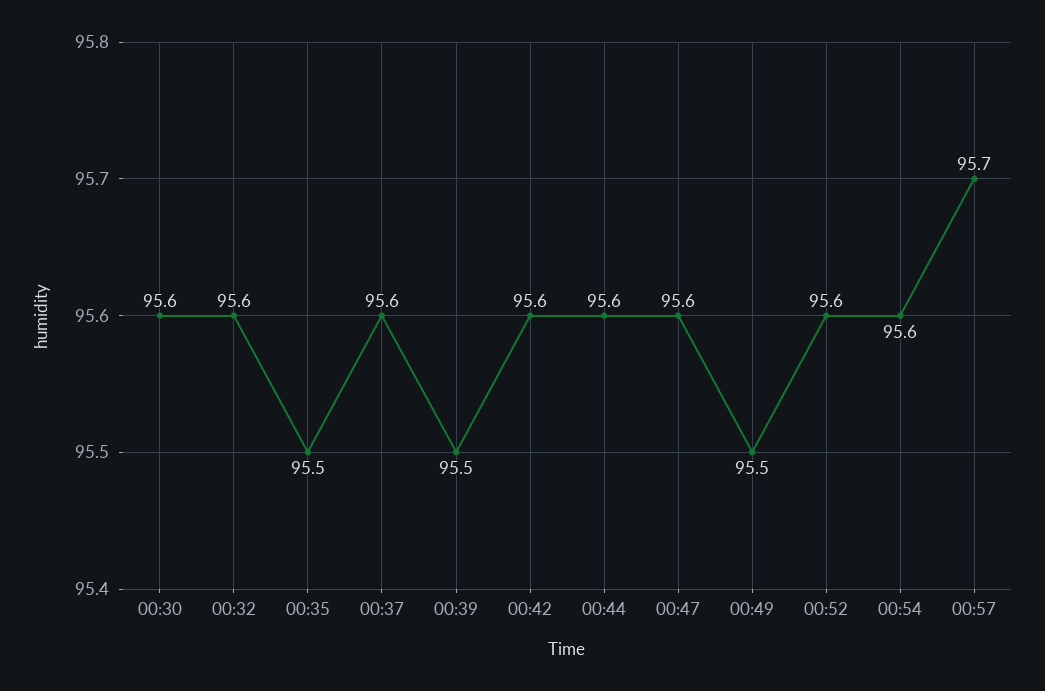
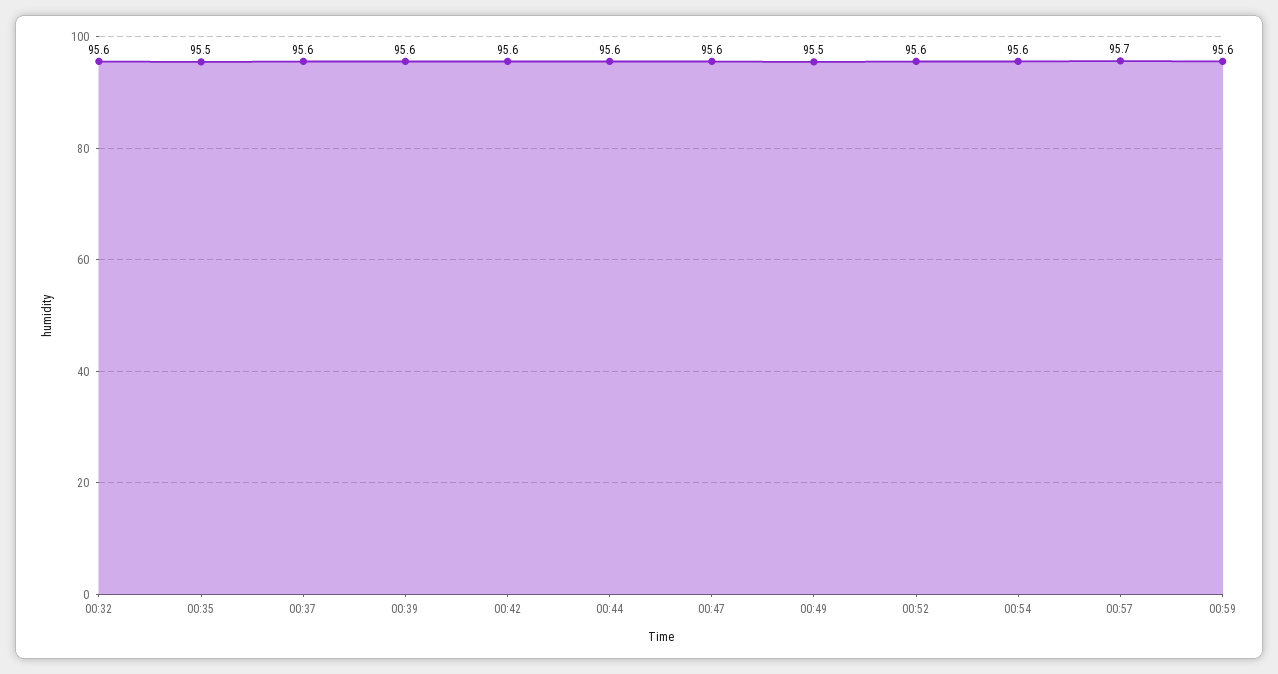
00:30: 95.6 -> none
00:39: 95.5 -> 95.6
00:59: none -> 95.6

